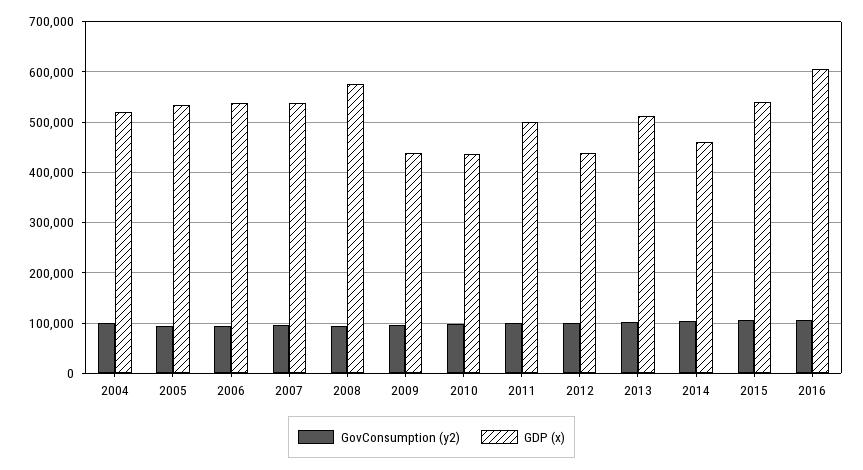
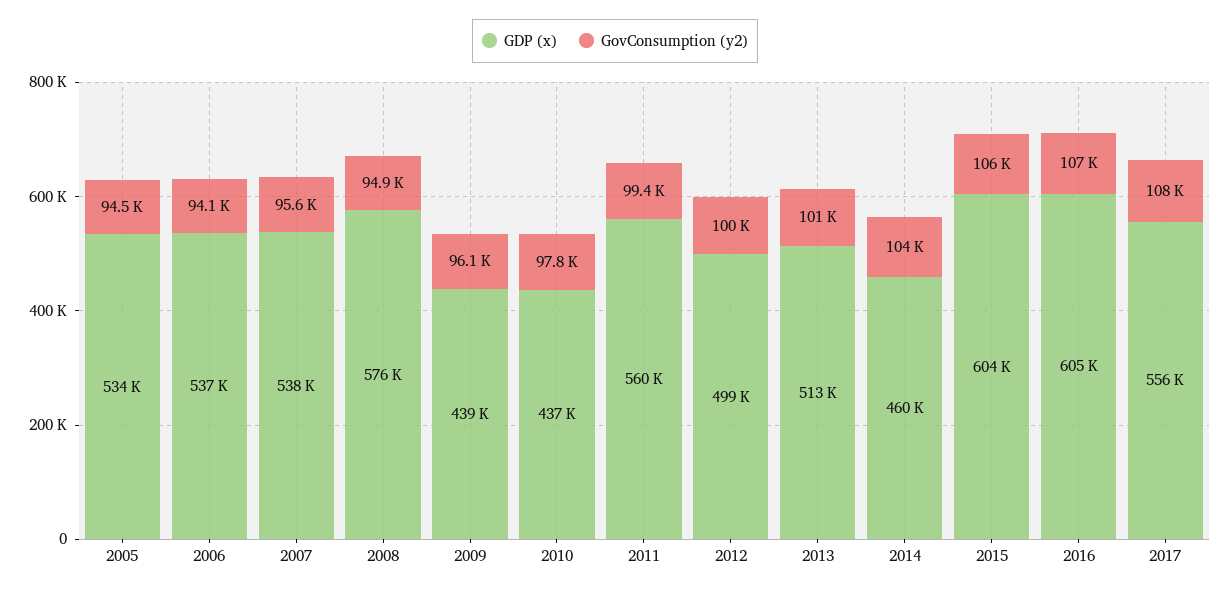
GovConsumption (y2), 2004: 100000 -> none
GDP (x), 2004: 520000 -> none
GDP (x), 2011: 500000 -> 560000
GDP (x), 2012: 440000 -> 499000
GDP (x), 2015: 540000 -> 604000
GDP (x), 2017: none -> 556000
GovConsumption (y2), 2017: none -> 108000

